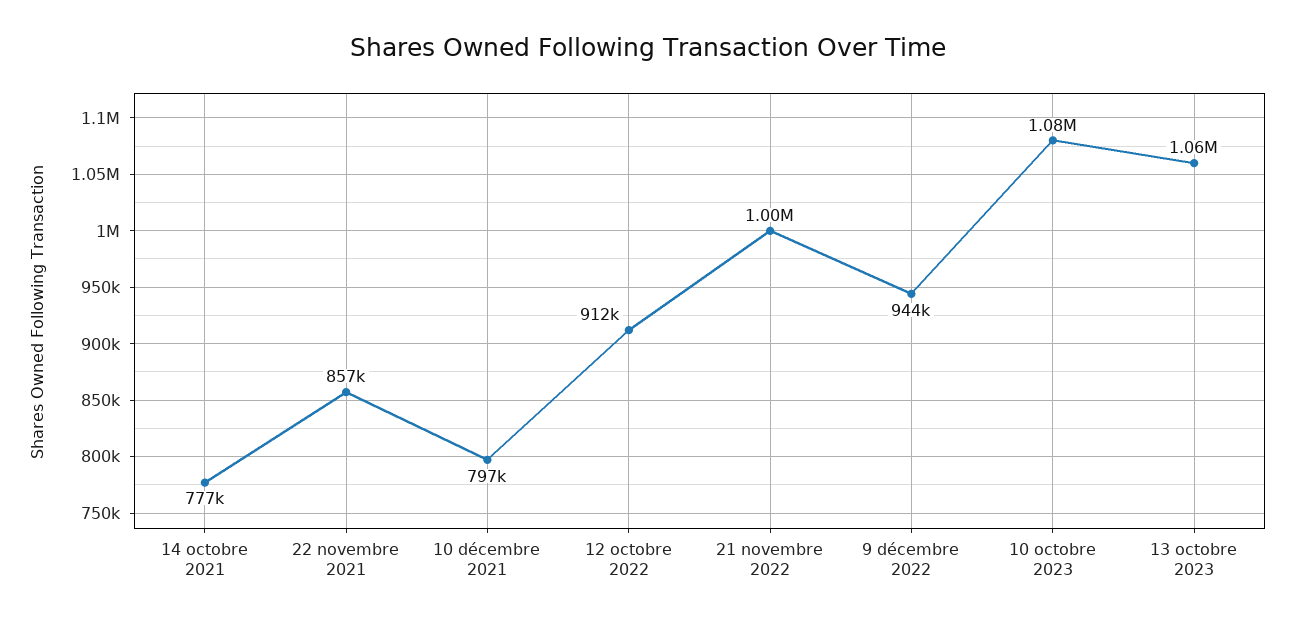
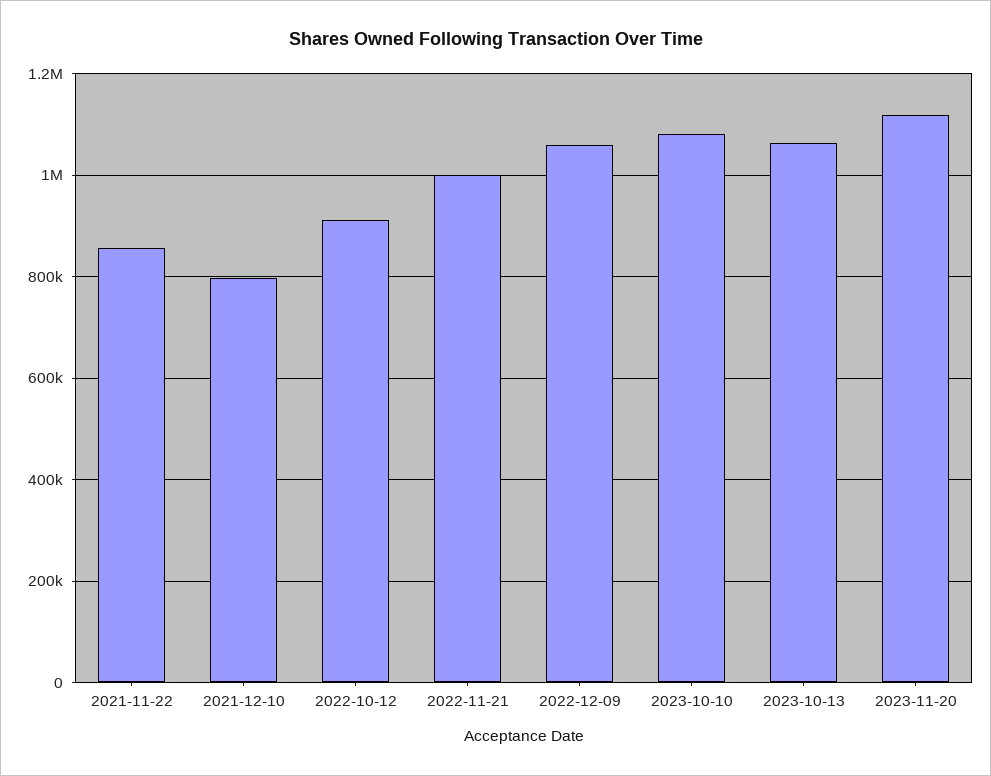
14 octobre 2021: 777000 -> none
9 décembre 2022: 944000 -> 1060000
2023-11-20: none -> 1120000

